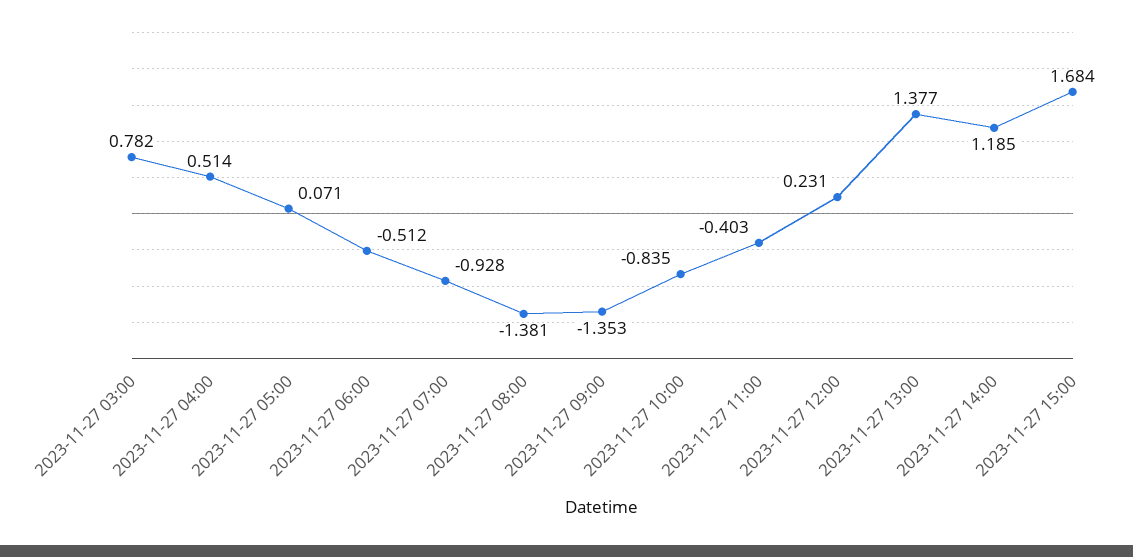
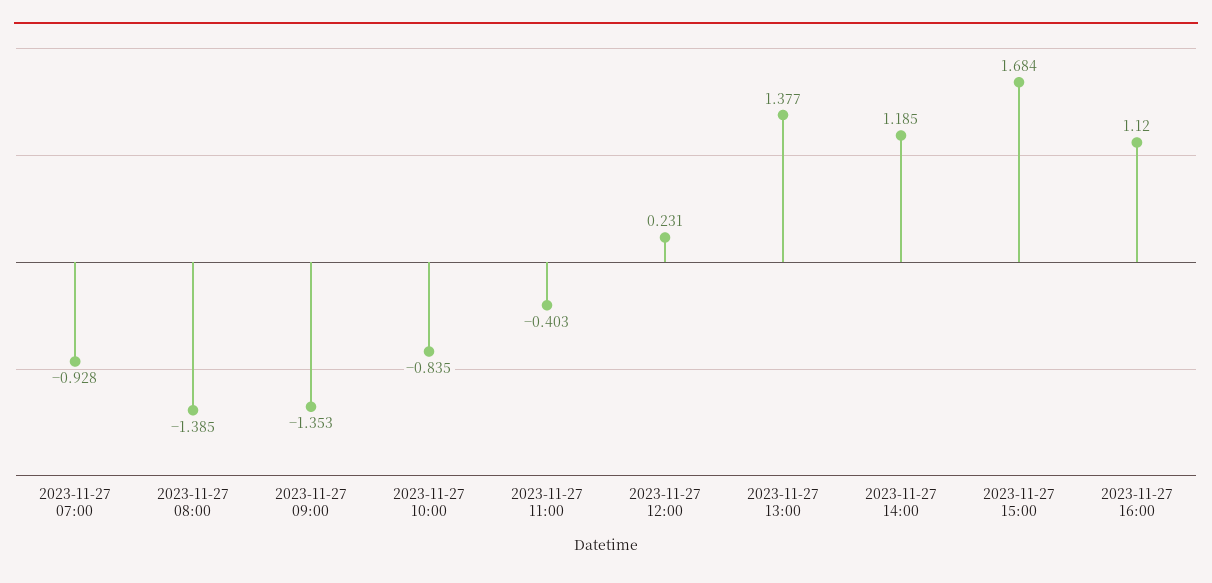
2023-11-27 03:00: 0.782 -> none
2023-11-27 04:00: 0.514 -> none
2023-11-27 05:00: 0.071 -> none
2023-11-27 06:00: -0.512 -> none
2023-11-27 08:00: -1.381 -> -1.385
2023-11-27 16:00: none -> 1.12

